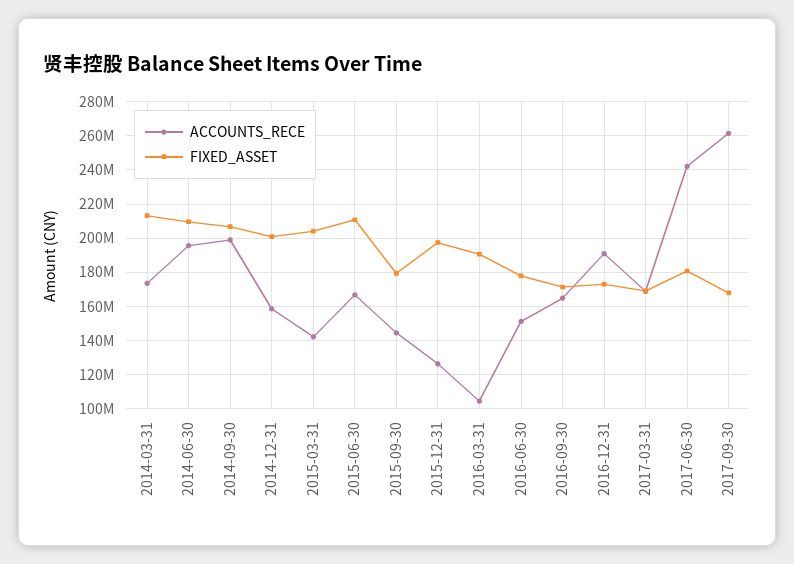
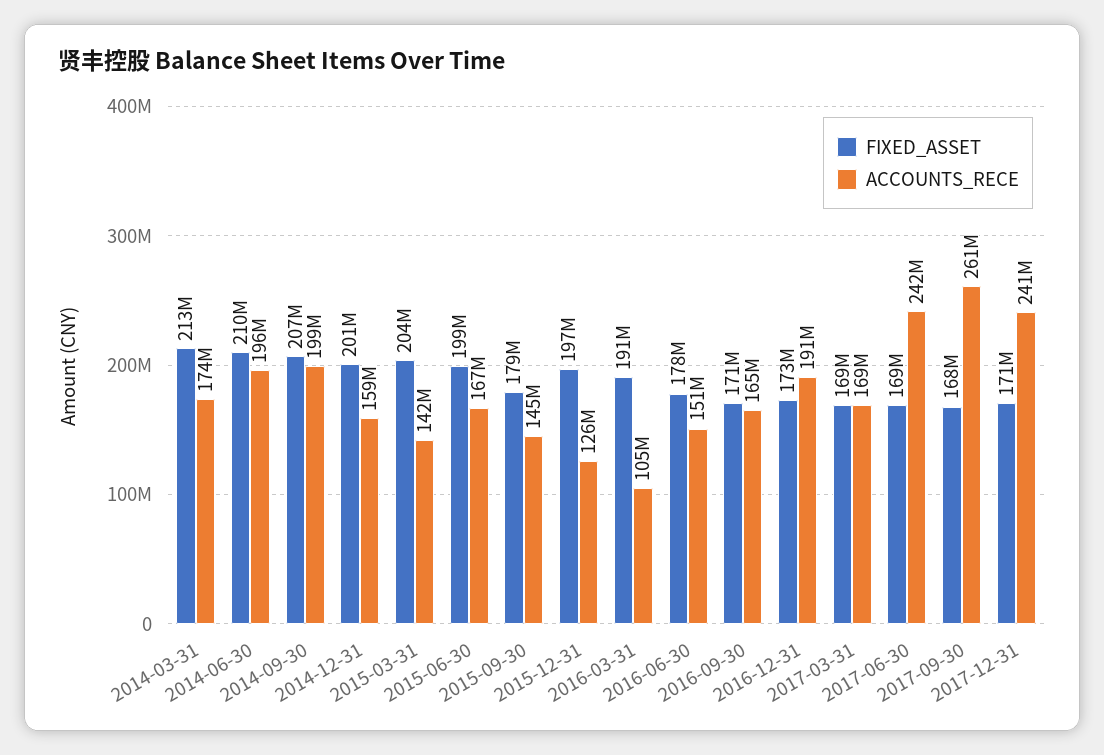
FIXED_ASSET, 2015-06-30: 210000000 -> 199000000
FIXED_ASSET, 2017-06-30: 180000000 -> 169000000
FIXED_ASSET, 2017-12-31: none -> 171000000
ACCOUNTS_RECE, 2017-12-31: none -> 241000000

